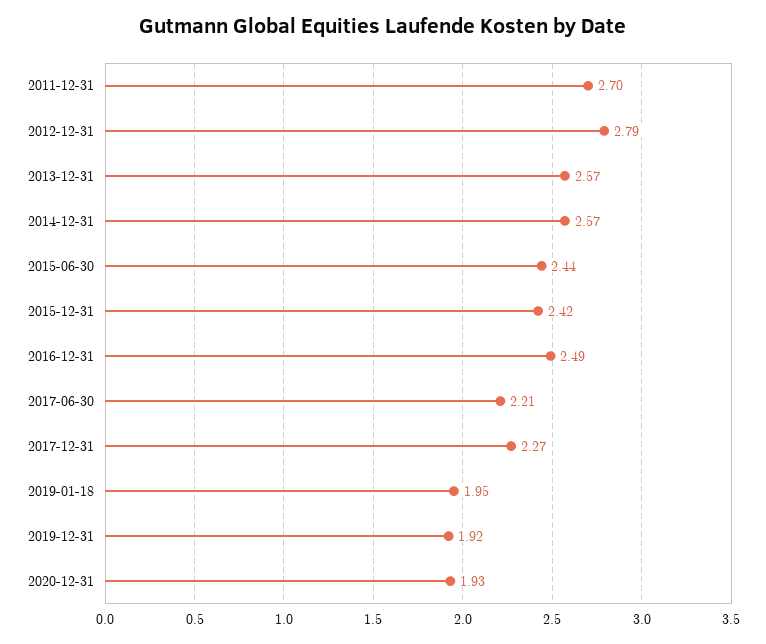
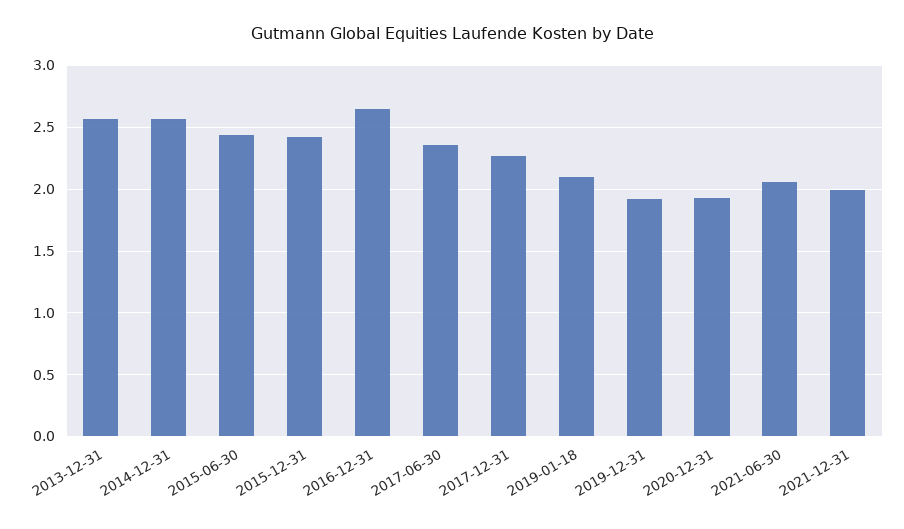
2011-12-31: 2.7 -> none
2012-12-31: 2.79 -> none
2016-12-31: 2.49 -> 2.65
2017-06-30: 2.21 -> 2.35
2019-01-18: 1.95 -> 2.1
2021-06-30: none -> 2.05
2021-12-31: none -> 2

